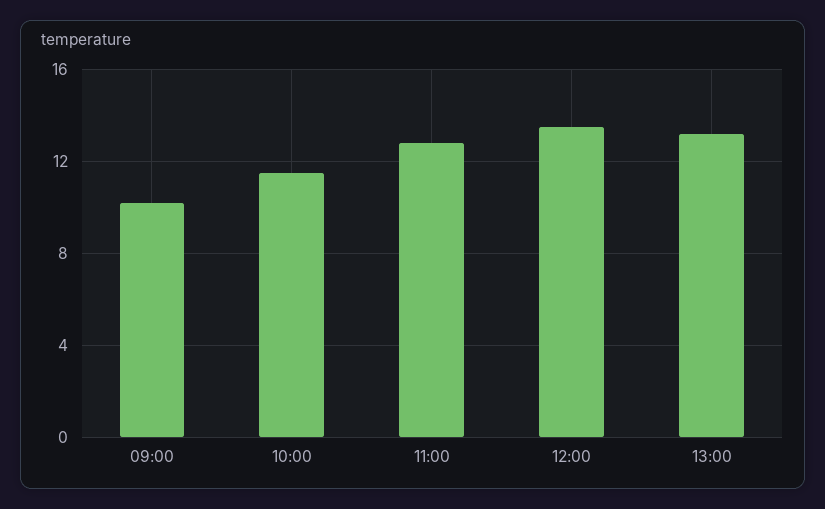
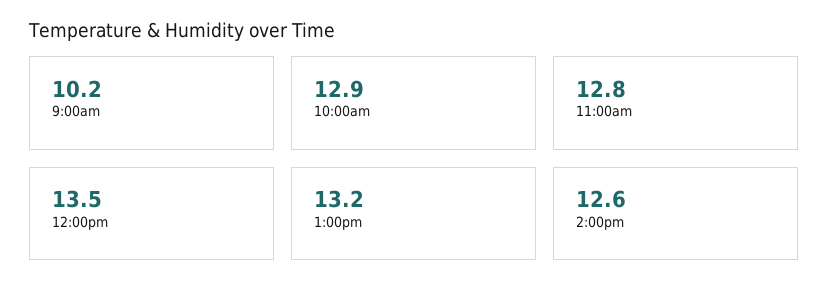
10:00: 11.5 -> 12.9
2:00pm: none -> 12.6

